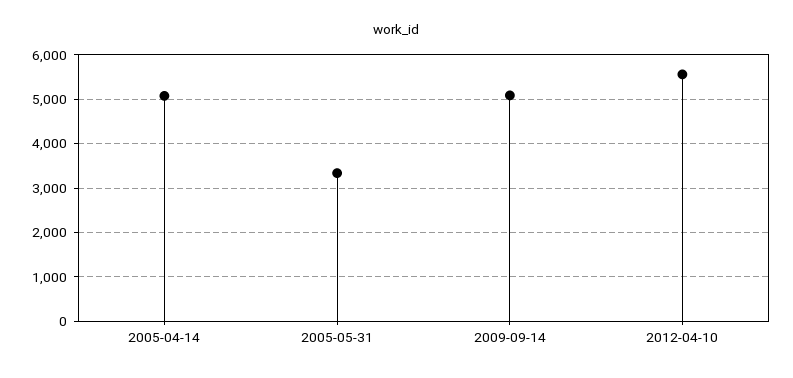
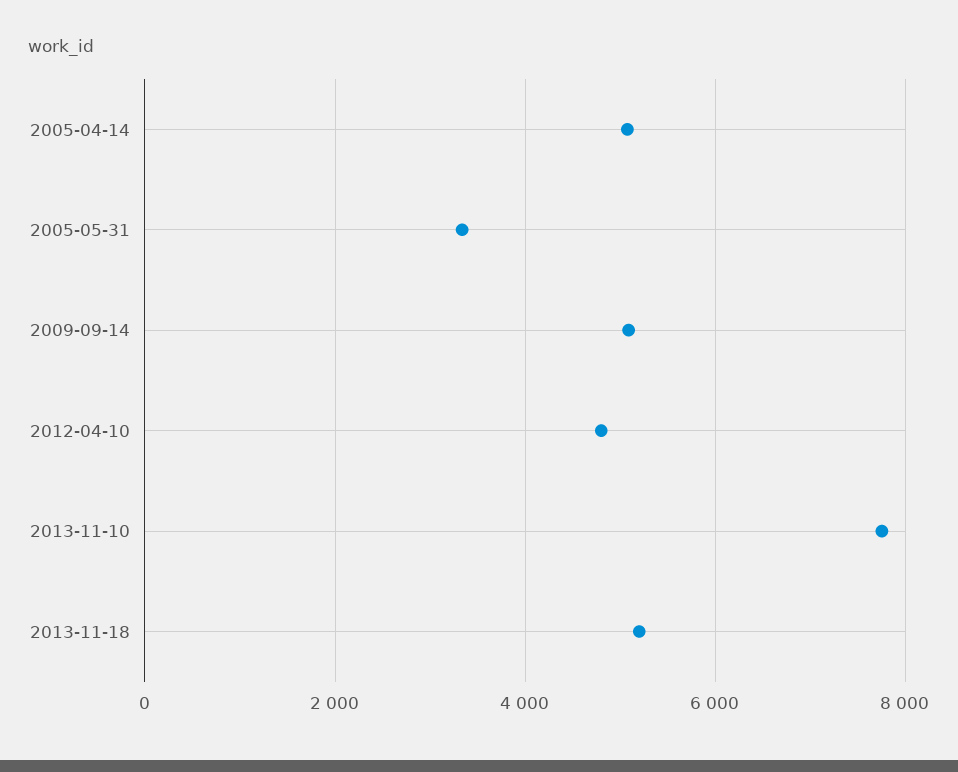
2012-04-10: 5600 -> 4800
2013-11-10: none -> 7800
2013-11-18: none -> 5200

